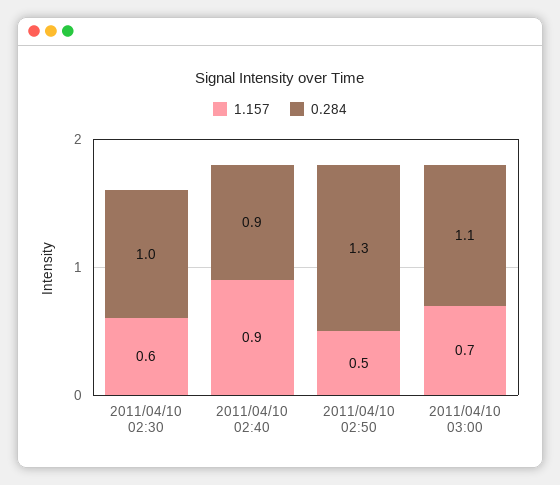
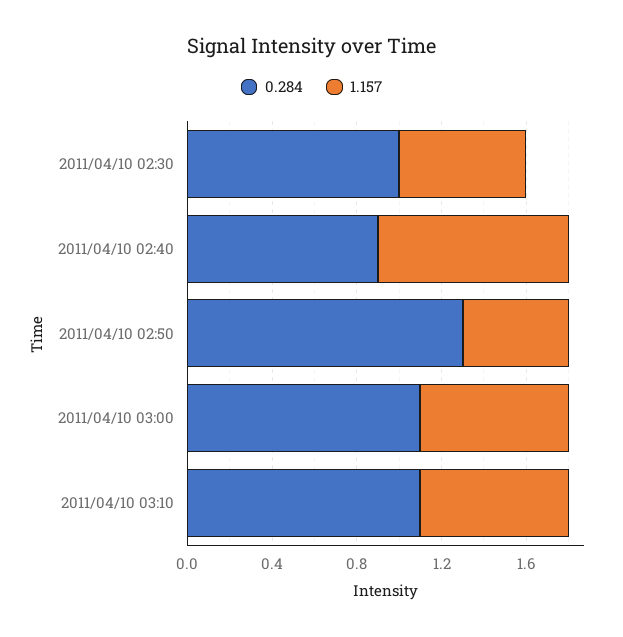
0.284, 2011/04/10 03:10: none -> 1.1
1.157, 2011/04/10 03:10: none -> 0.7

